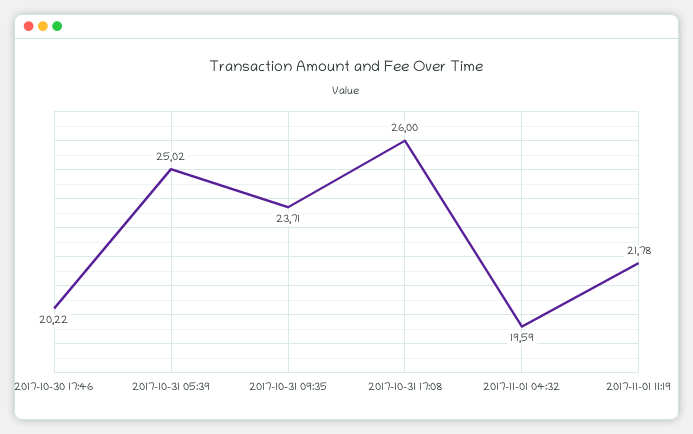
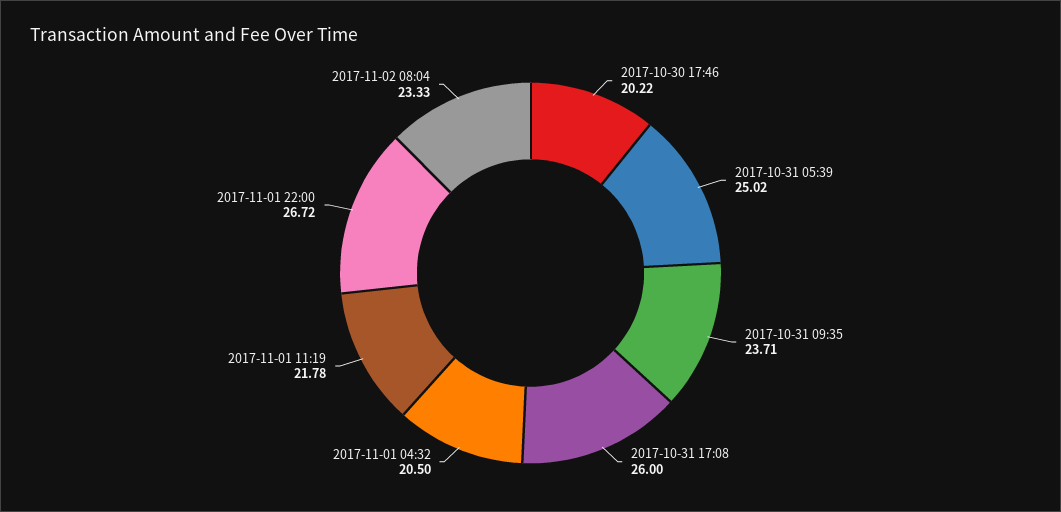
2017-11-01 04:32: 19.59 -> 20.5
2017-11-01 22:00: none -> 26.72
2017-11-02 08:04: none -> 23.33

